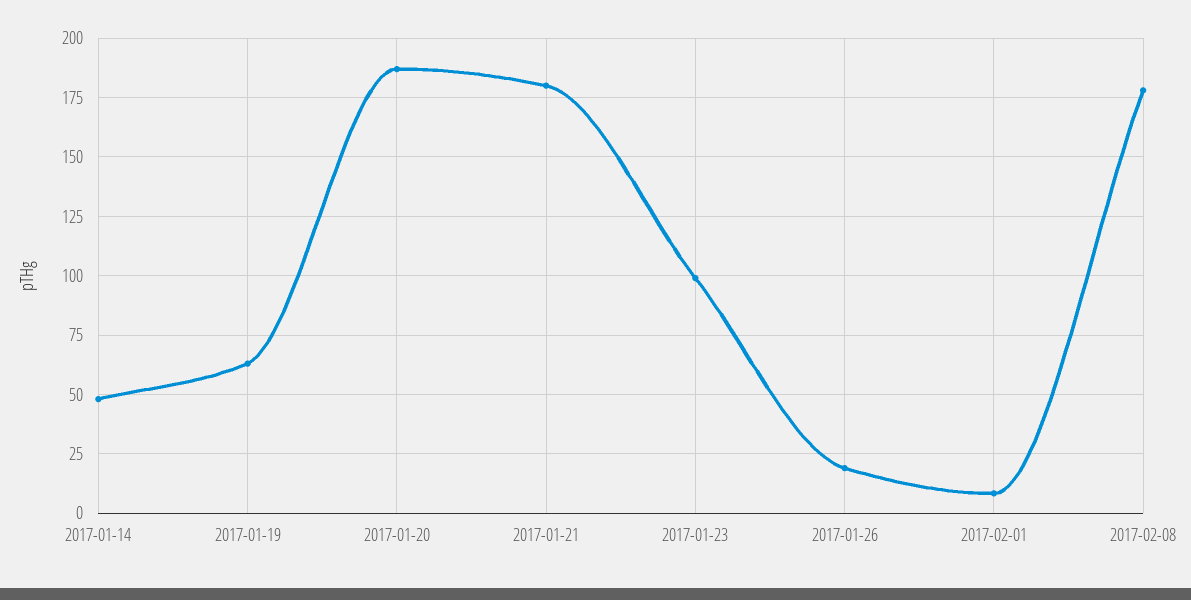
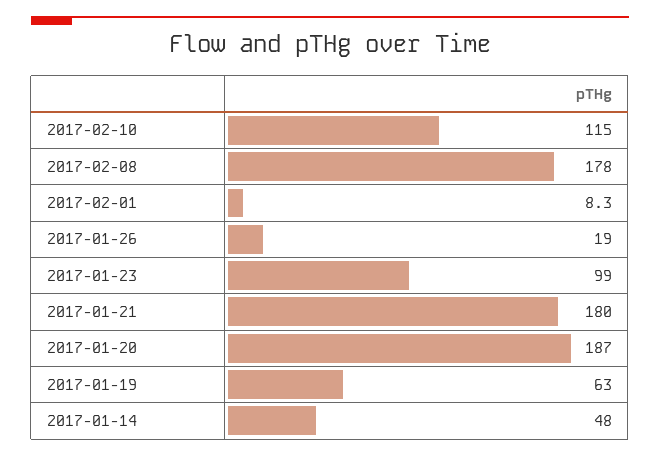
2017-02-10: none -> 115

